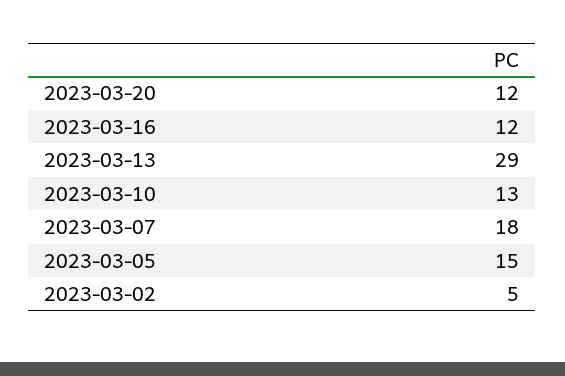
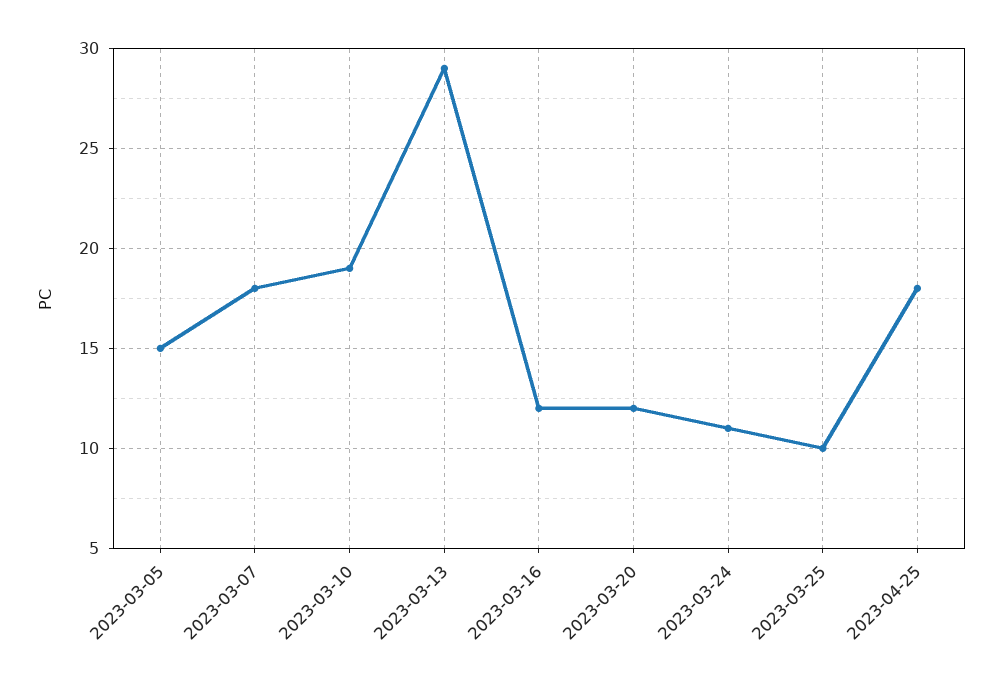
2023-03-10: 13 -> 19
2023-03-02: 5 -> none
2023-03-24: none -> 11
2023-03-25: none -> 10
2023-04-25: none -> 18

